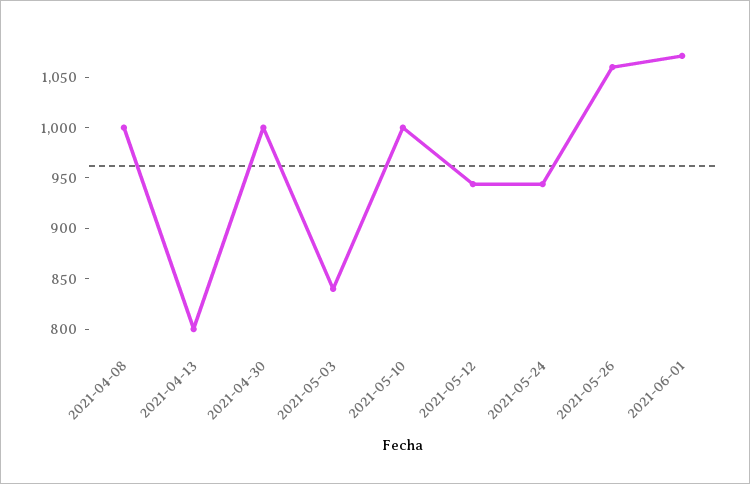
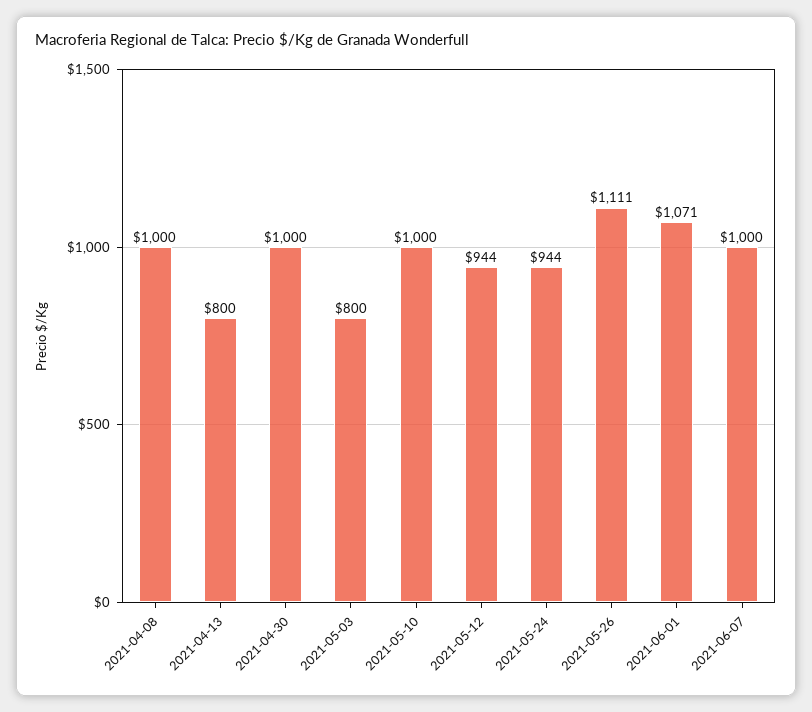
2021-05-03: 840 -> 800
2021-05-26: 1060 -> 1111
2021-06-07: none -> 1000

